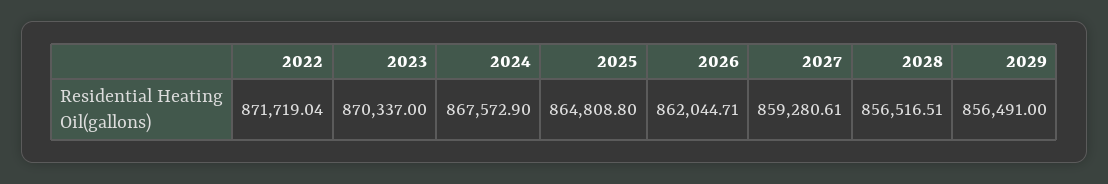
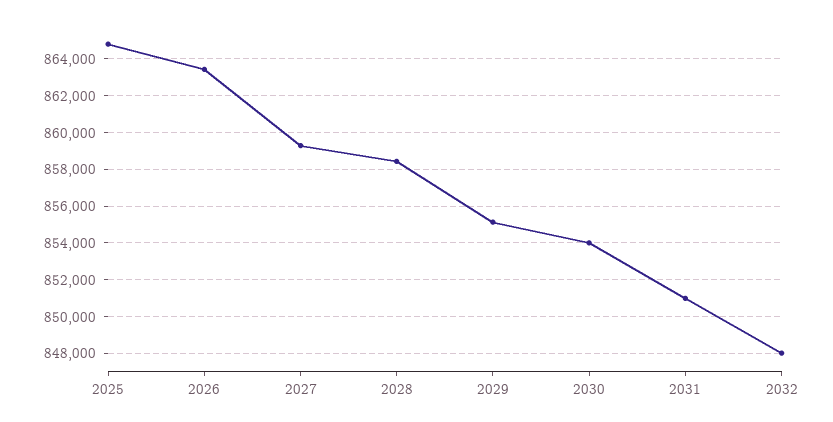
2022: 871719.04 -> none
2023: 870337 -> none
2024: 867572.9 -> none
2026: 862044.71 -> 863500
2028: 856516.51 -> 858500
2029: 856491 -> 855000
2030: none -> 854000
2031: none -> 851000
2032: none -> 848000

